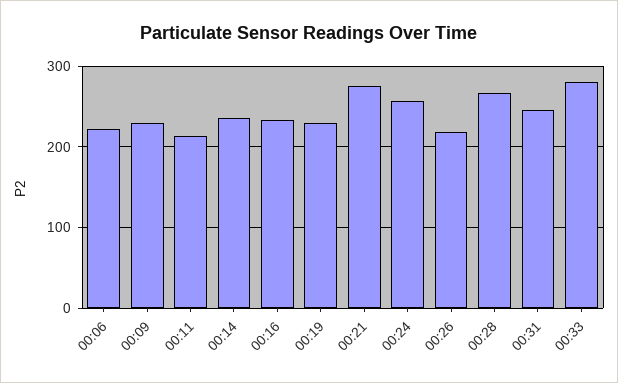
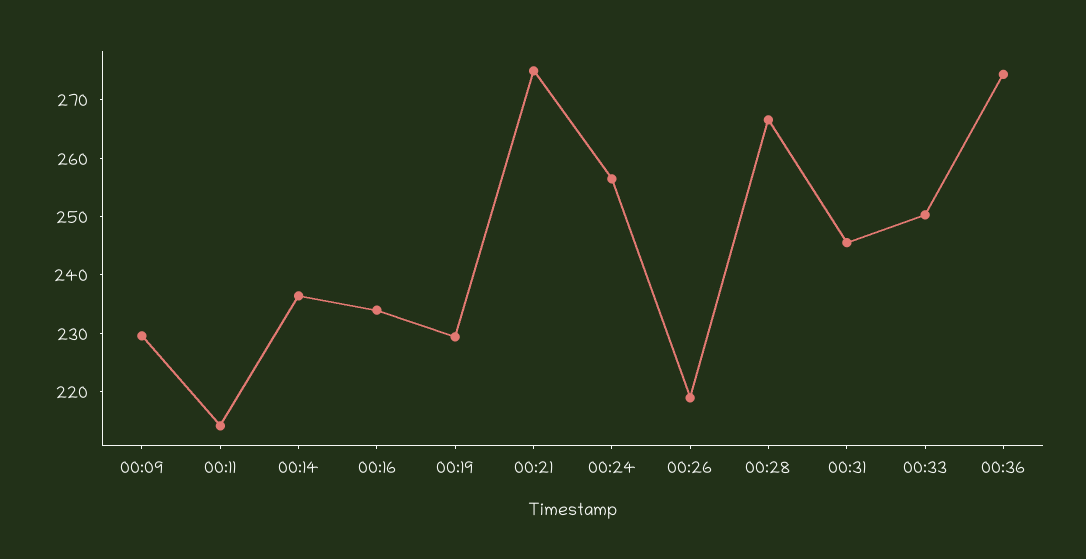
00:06: 220 -> none
00:33: 280 -> 250
00:36: none -> 274

